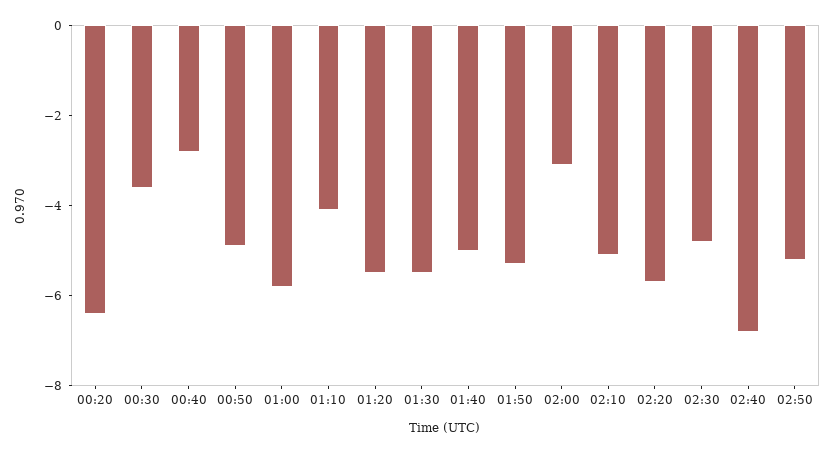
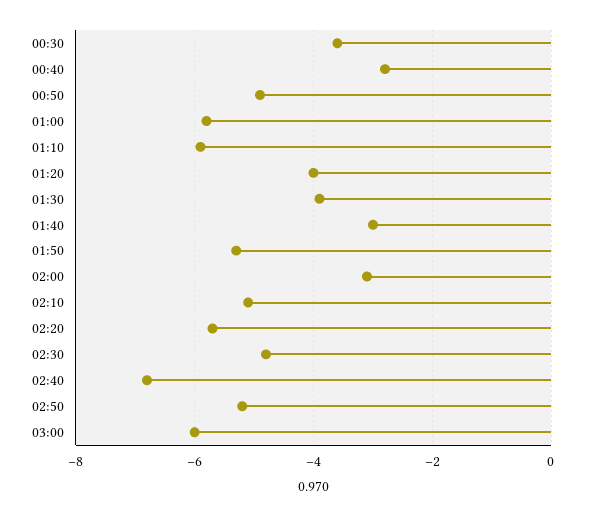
00:20: -6.5 -> none
01:10: -4 -> -6
01:20: -5.5 -> -4
01:30: -5.5 -> -4
01:40: -5 -> -3
03:00: none -> -6

